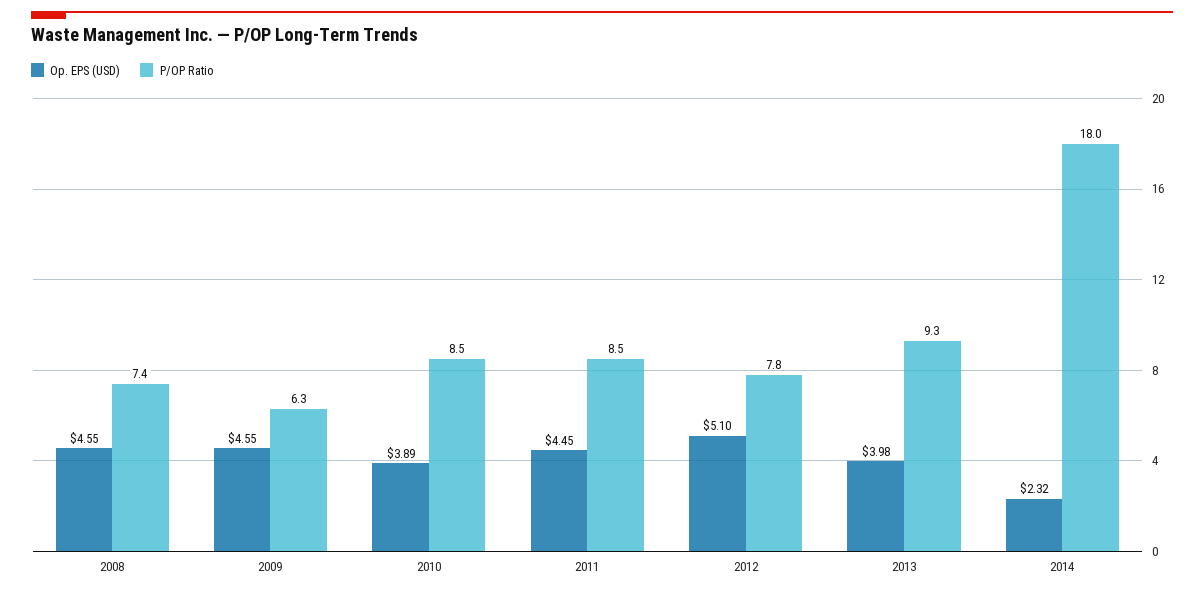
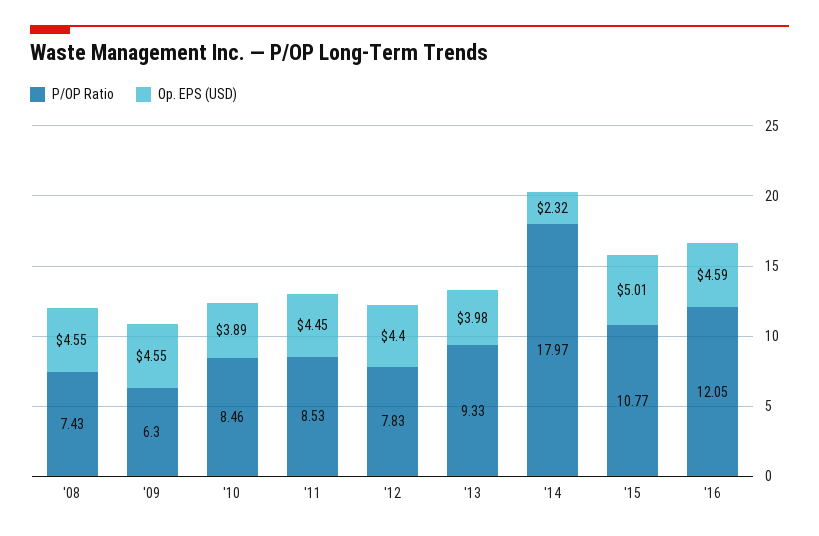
Op. EPS (USD), 2012: 5.1 -> 4.4
P/OP Ratio, '15: none -> 10.77
Op. EPS (USD), '15: none -> 5.01
P/OP Ratio, '16: none -> 12.05
Op. EPS (USD), '16: none -> 4.59

